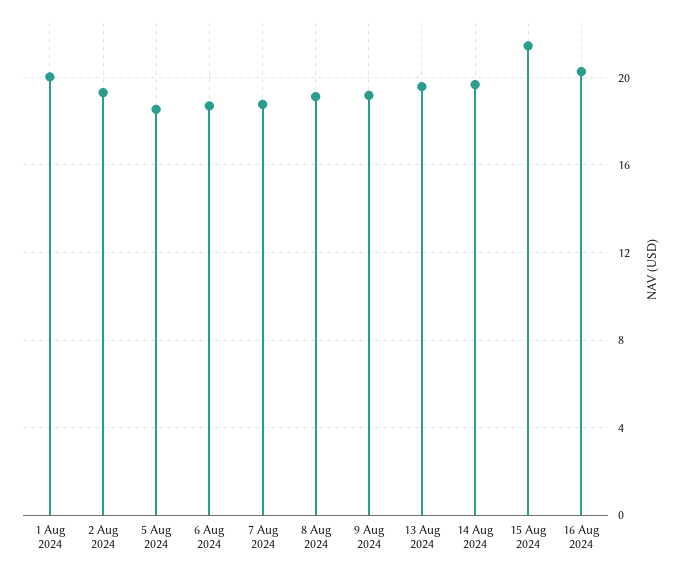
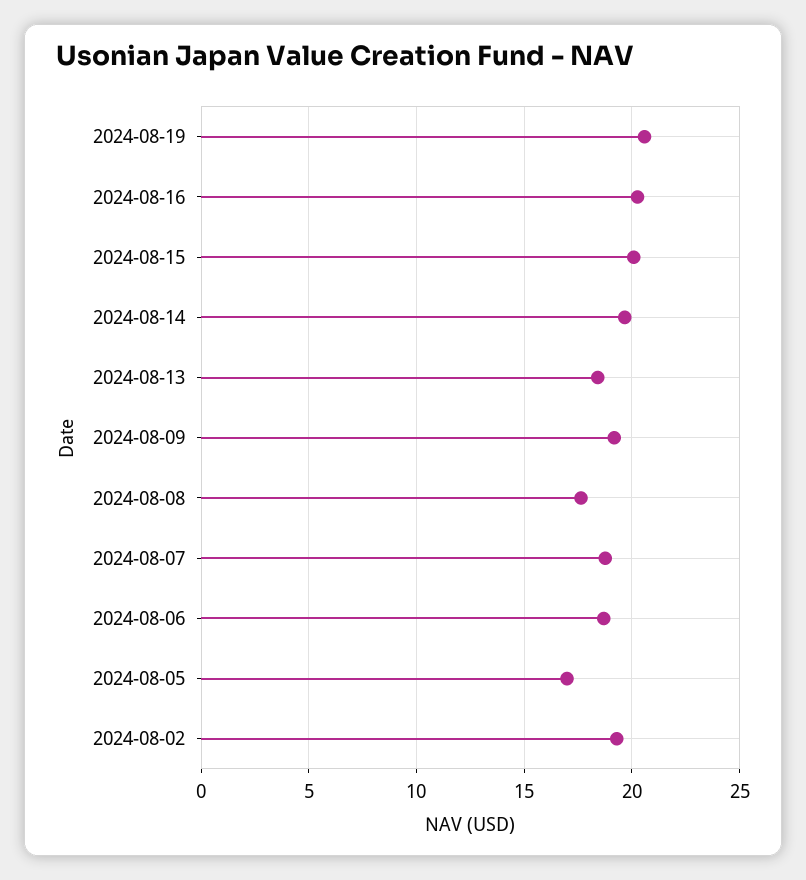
1 Aug 2024: 20 -> none
5 Aug 2024: 18.5 -> 17
8 Aug 2024: 19 -> 17.5
13 Aug 2024: 19.5 -> 18.5
15 Aug 2024: 21.5 -> 20
2024-08-19: none -> 20.5

